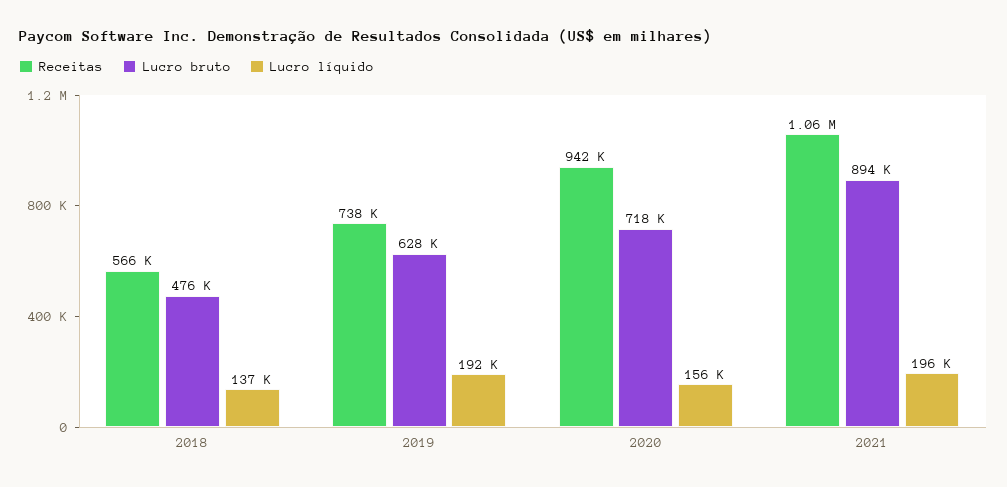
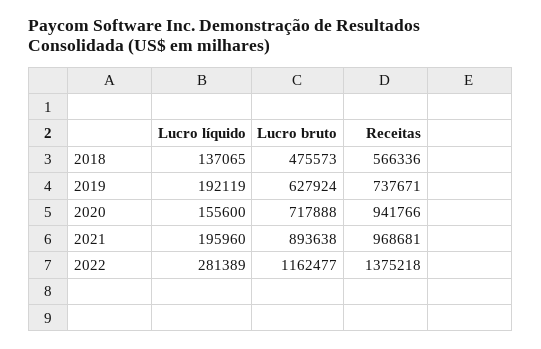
Receitas, 2021: 1060000 -> 968681
Lucro líquido, 2022: none -> 281389
Lucro bruto, 2022: none -> 1162477
Receitas, 2022: none -> 1375218

